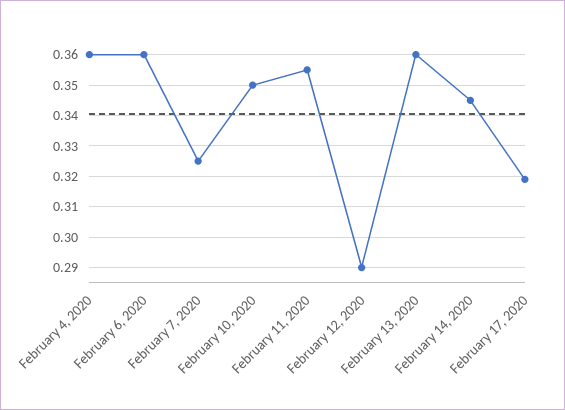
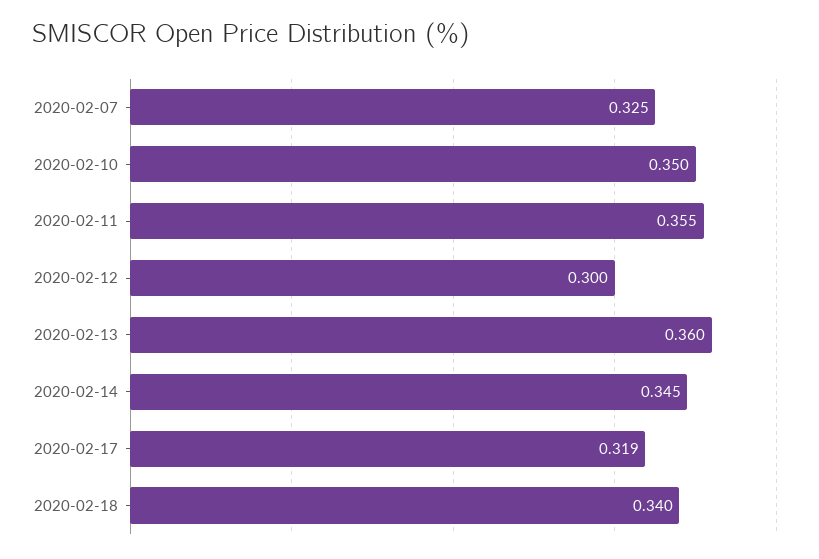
February 4, 2020: 0.36 -> none
February 6, 2020: 0.36 -> none
February 12, 2020: 0.29 -> 0.3
2020-02-18: none -> 0.34

